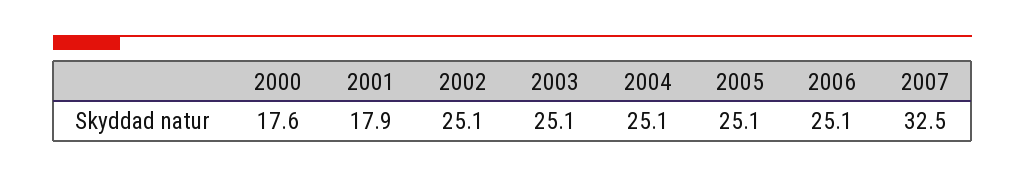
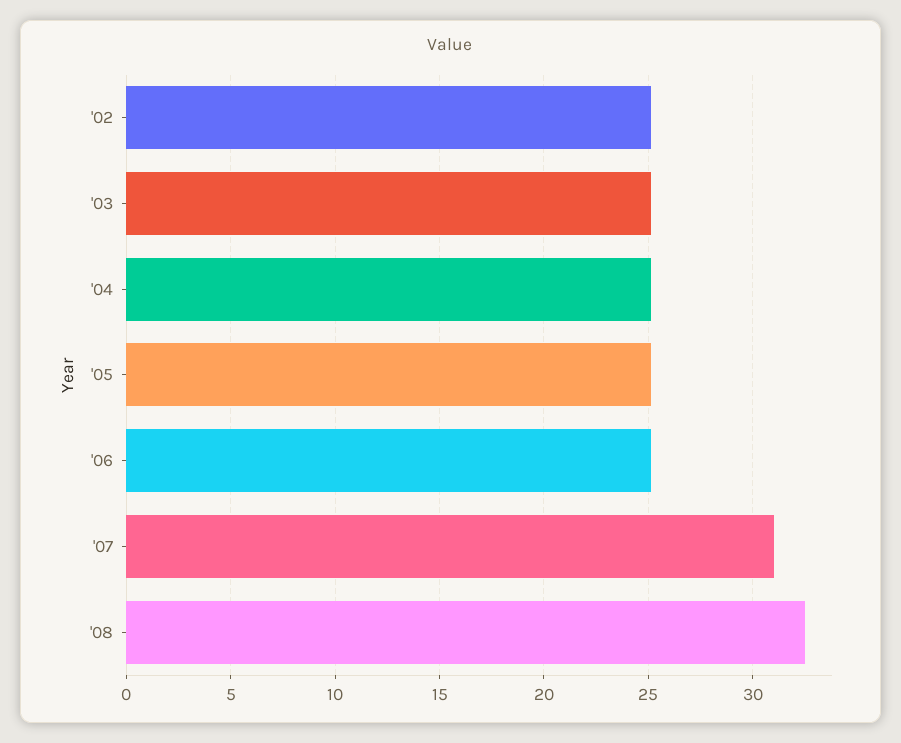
2000: 17.6 -> none
2001: 17.9 -> none
2007: 32.5 -> 31
'08: none -> 32.5

